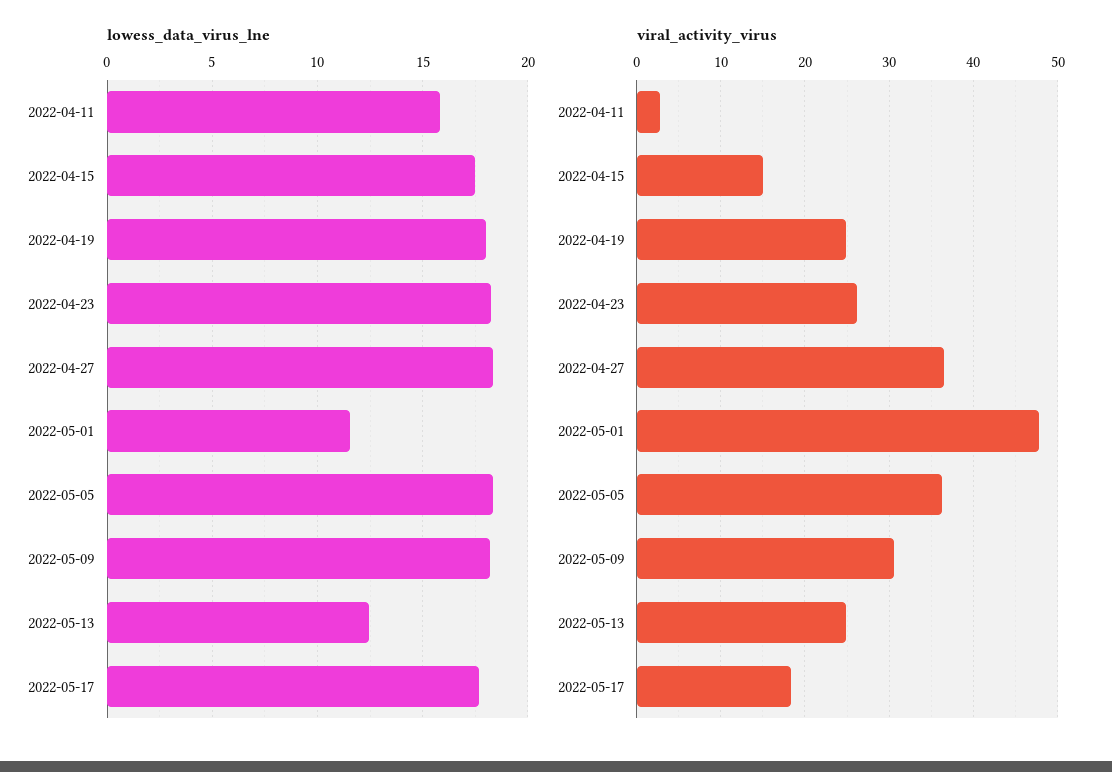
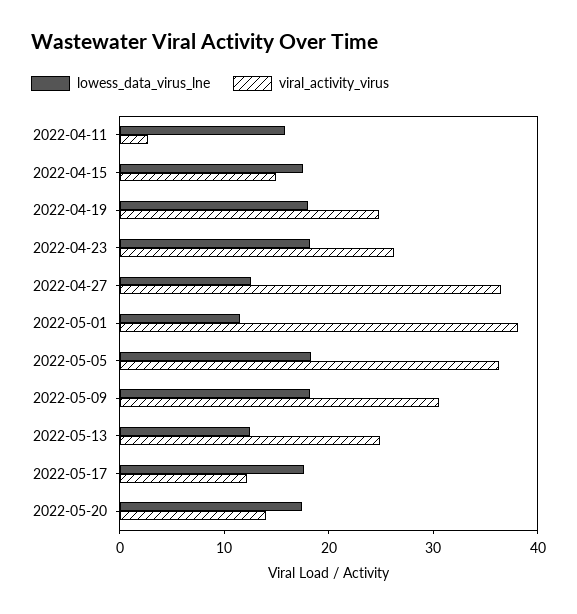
lowess_data_virus_lne, 2022-04-27: 18.5 -> 12
viral_activity_virus, 2022-05-01: 48 -> 38
viral_activity_virus, 2022-05-17: 18 -> 12
lowess_data_virus_lne, 2022-05-20: none -> 18
viral_activity_virus, 2022-05-20: none -> 14

